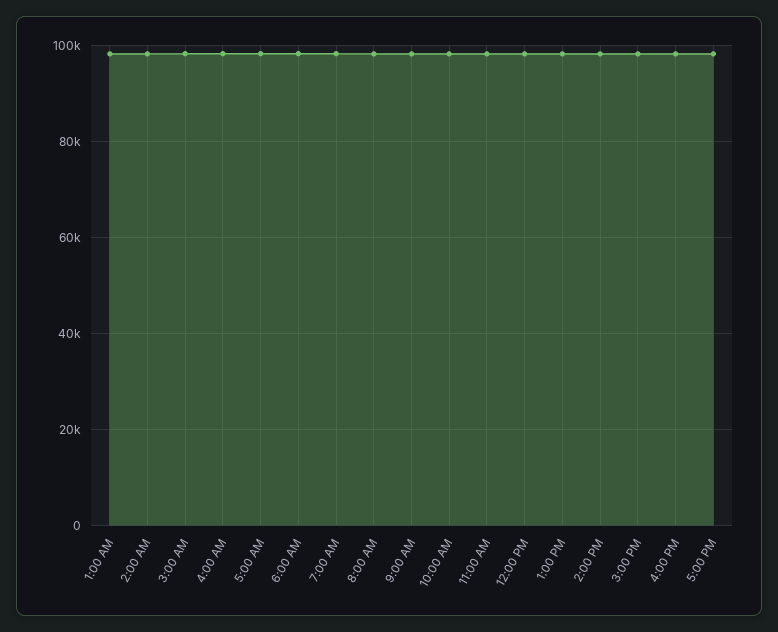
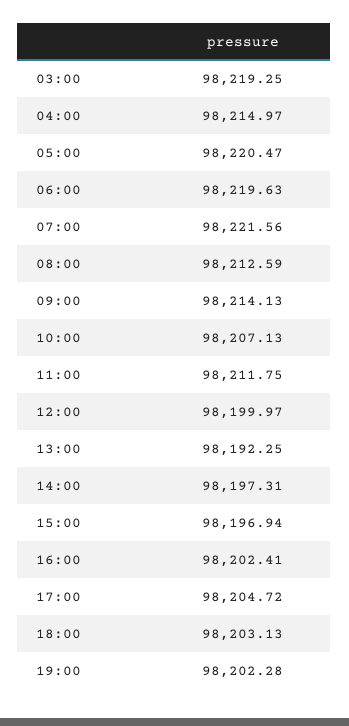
1:00 AM: 98000 -> none
2:00 AM: 98000 -> none
18:00: none -> 98203.13
19:00: none -> 98202.28

